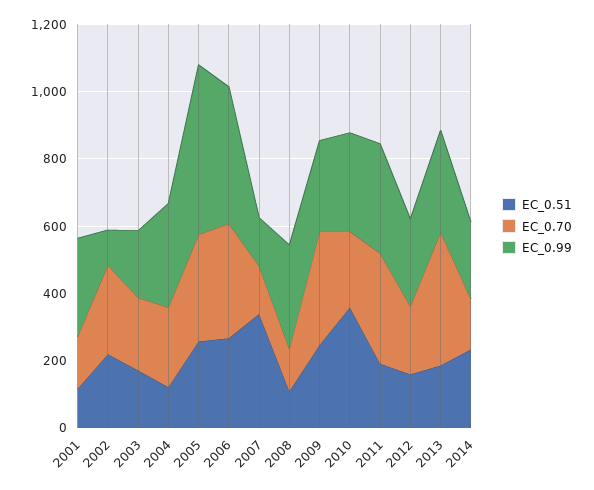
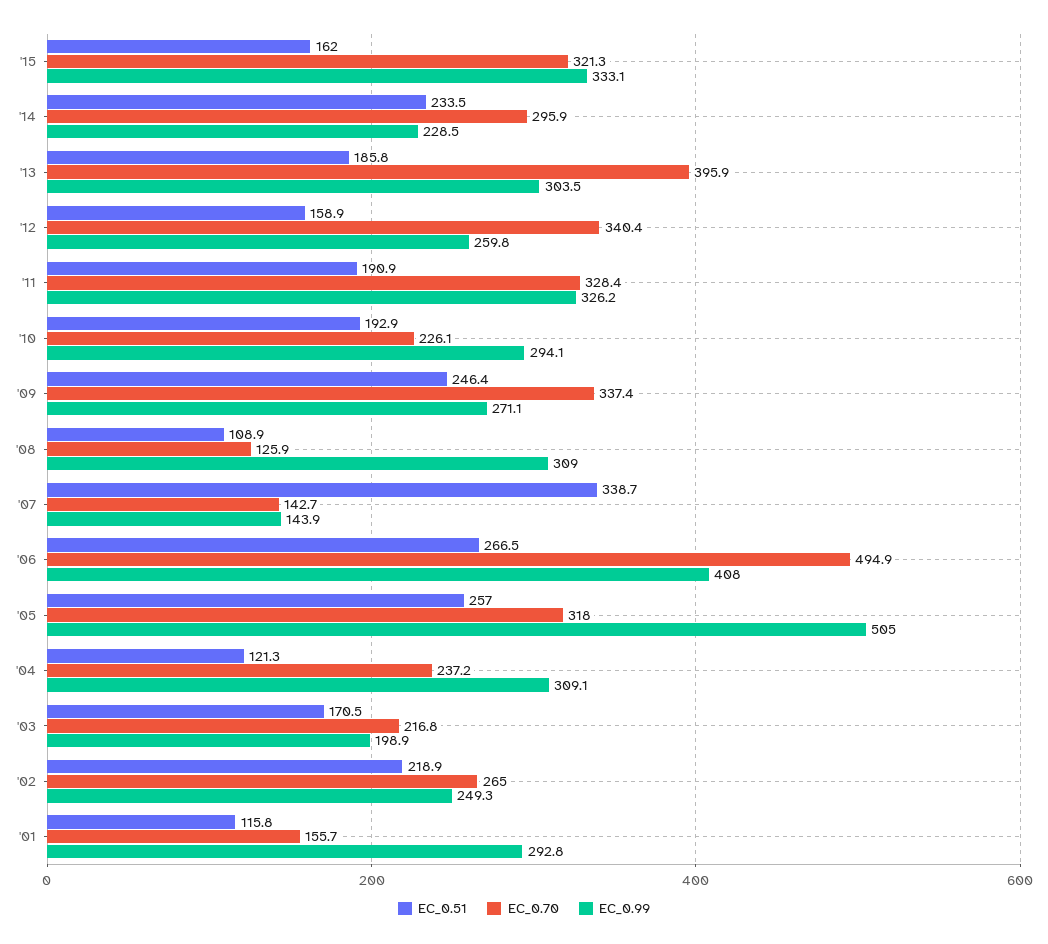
EC_0.99, 2002: 100 -> 249.3
EC_0.70, 2006: 350 -> 494.9
EC_0.51, 2010: 350 -> 192.9
EC_0.70, 2012: 200 -> 340.4
EC_0.70, 2014: 150 -> 295.9
EC_0.51, '15: none -> 162
EC_0.70, '15: none -> 321.3
EC_0.99, '15: none -> 333.1

